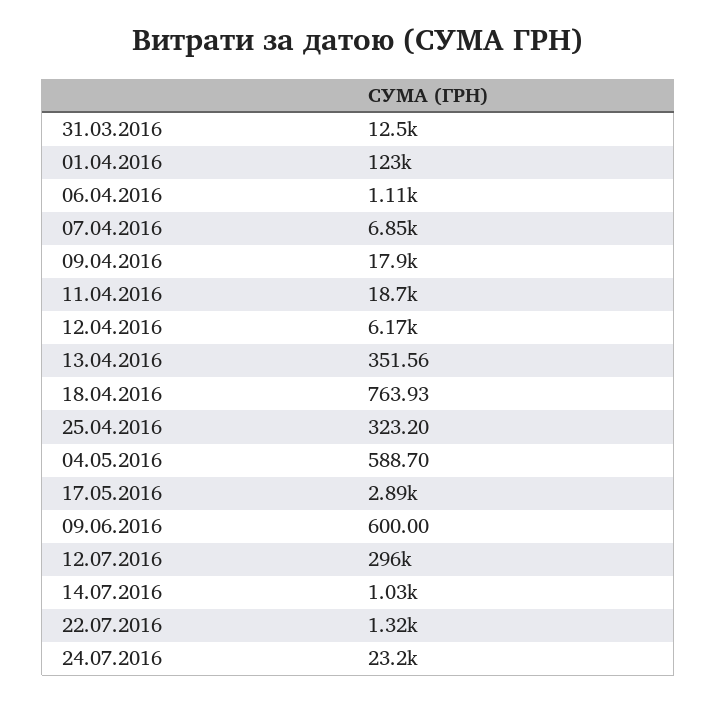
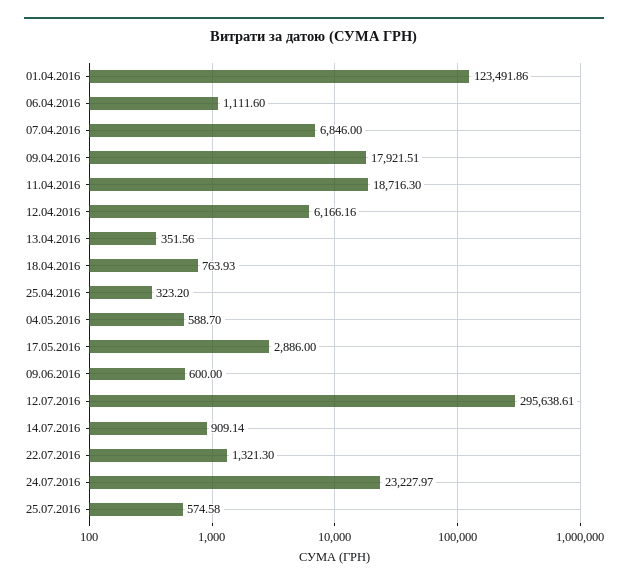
31.03.2016: 12500 -> none
14.07.2016: 1030 -> 909.14
25.07.2016: none -> 574.58

